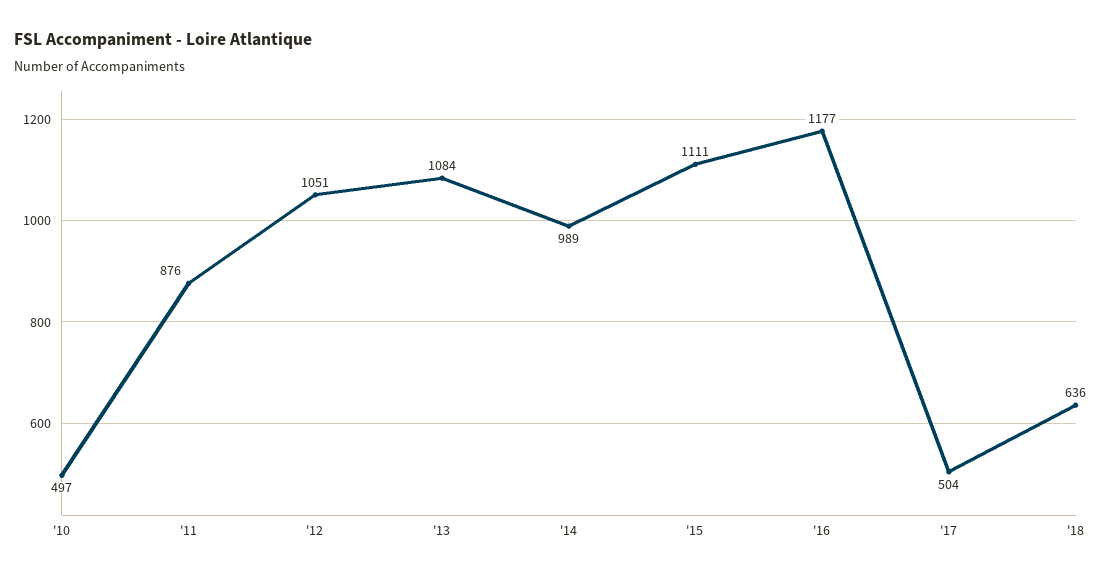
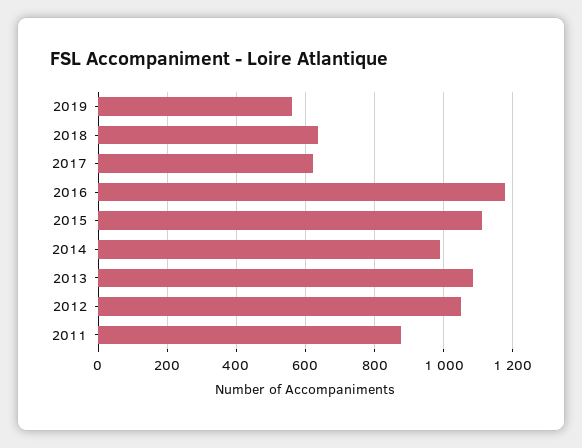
'10: 497 -> none
'17: 504 -> 620
2019: none -> 560

